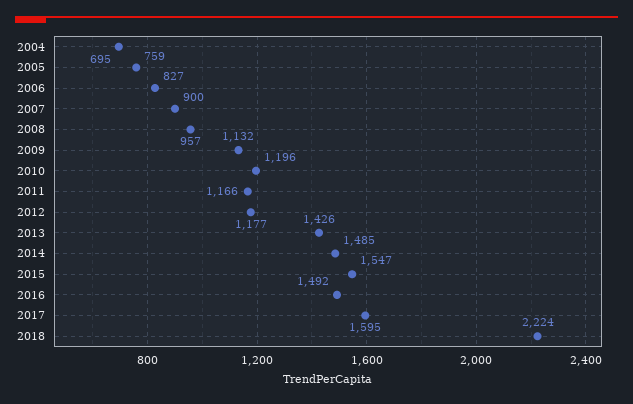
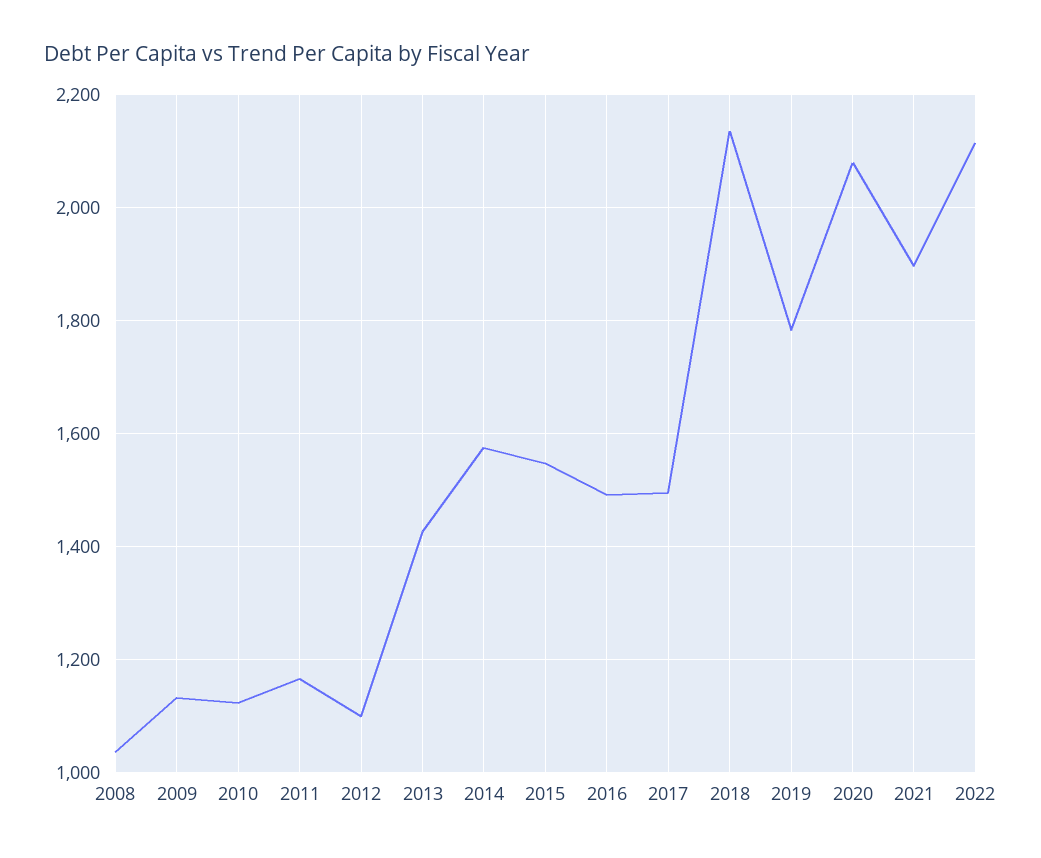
2004: 695 -> none
2005: 759 -> none
2006: 827 -> none
2007: 900 -> none
2008: 957 -> 1040
2010: 1196 -> 1120
2012: 1177 -> 1100
2014: 1485 -> 1580
2017: 1595 -> 1500
2018: 2224 -> 2140
2019: none -> 1780
2020: none -> 2080
2021: none -> 1900
2022: none -> 2120

